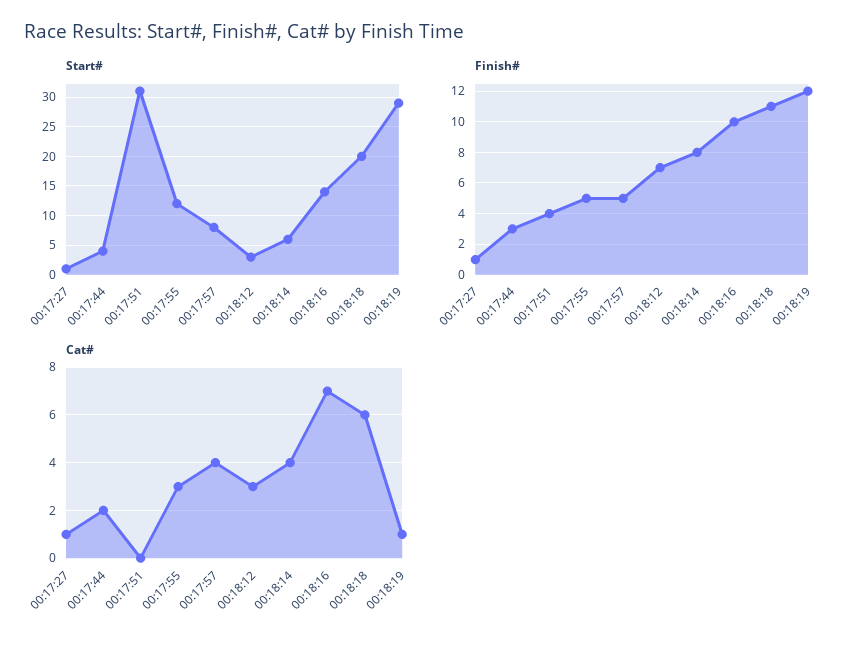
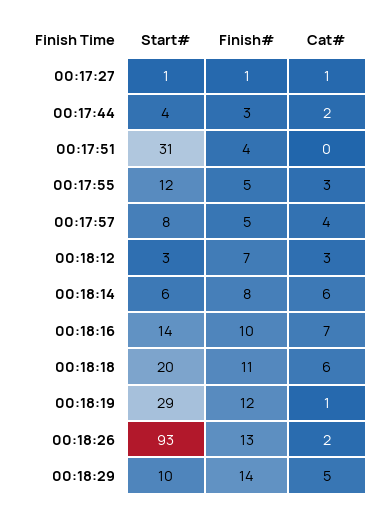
Cat#, 00:18:14: 4 -> 6
Start#, 00:18:26: none -> 93
Finish#, 00:18:26: none -> 13
Cat#, 00:18:26: none -> 2
Start#, 00:18:29: none -> 10
Finish#, 00:18:29: none -> 14
Cat#, 00:18:29: none -> 5

